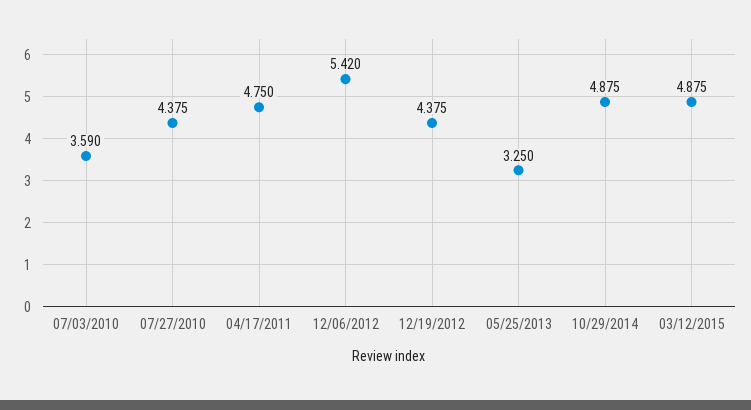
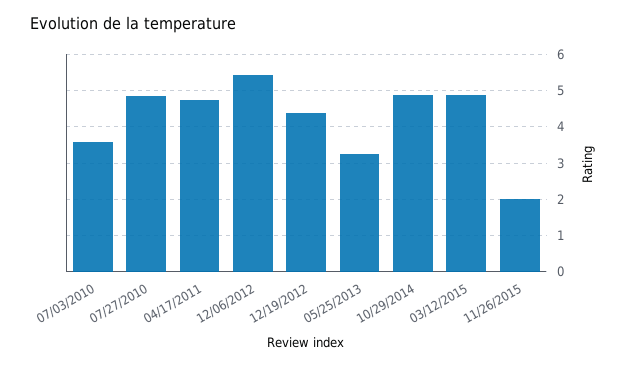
07/27/2010: 4.375 -> 4.8
11/26/2015: none -> 2

